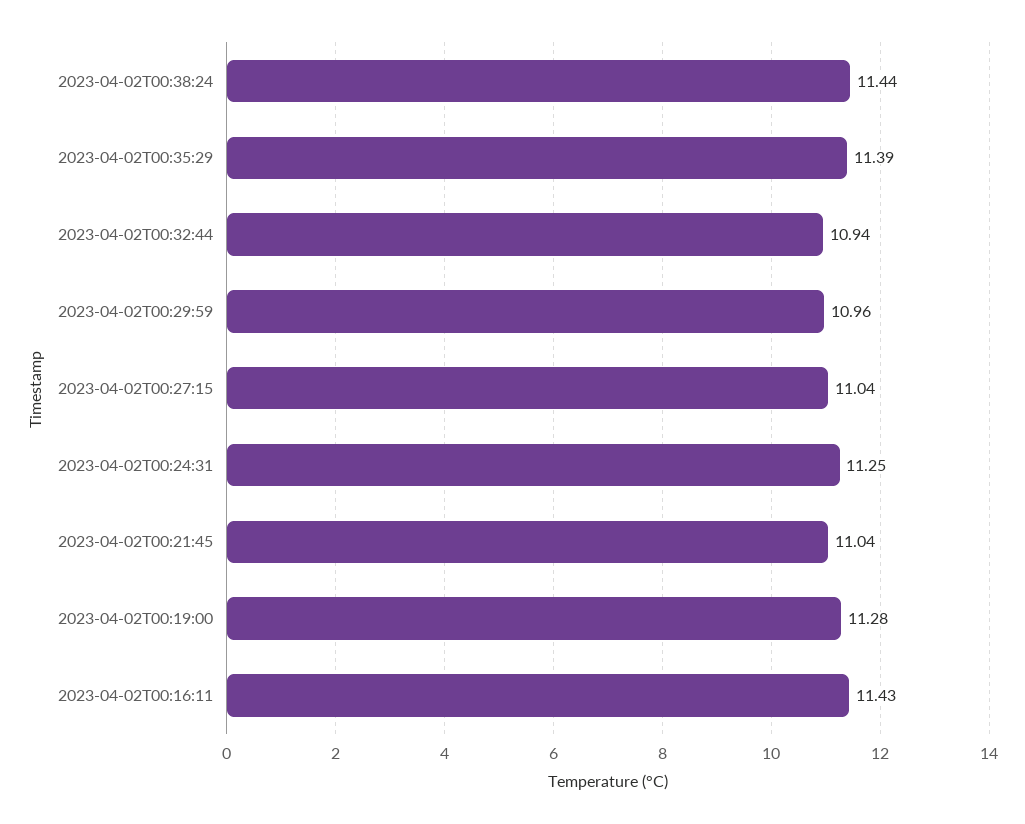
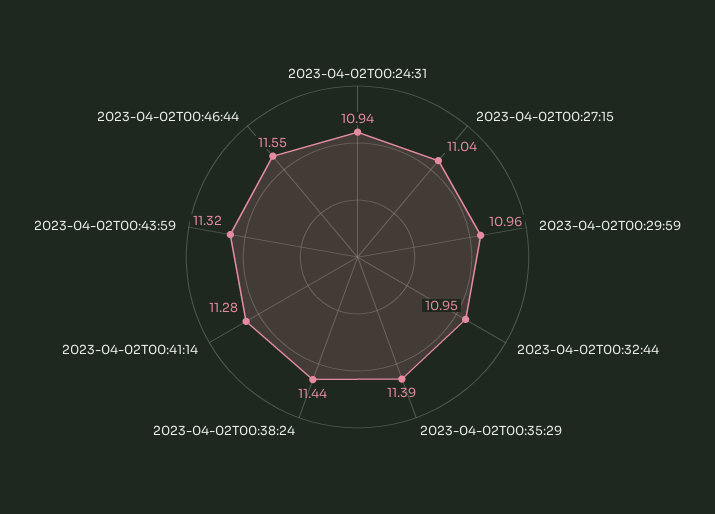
2023-04-02T00:32:44: 10.94 -> 10.95
2023-04-02T00:24:31: 11.25 -> 10.94
2023-04-02T00:21:45: 11.04 -> none
2023-04-02T00:19:00: 11.28 -> none
2023-04-02T00:16:11: 11.43 -> none
2023-04-02T00:41:14: none -> 11.28
2023-04-02T00:43:59: none -> 11.32
2023-04-02T00:46:44: none -> 11.55

